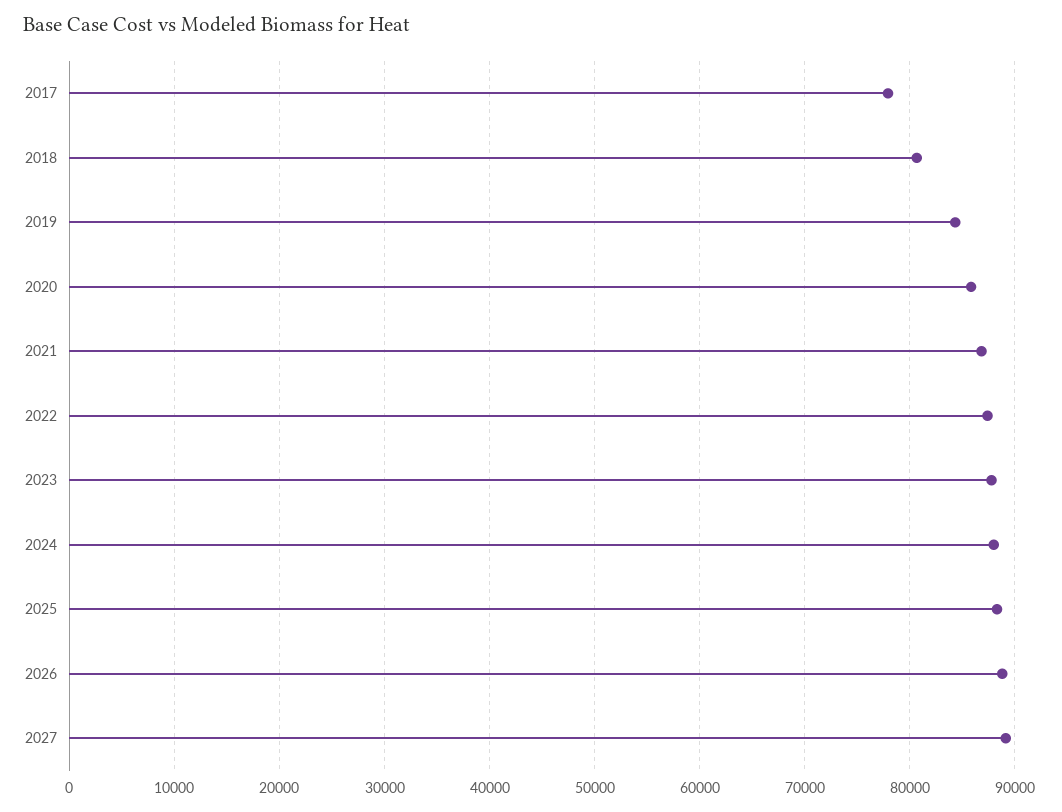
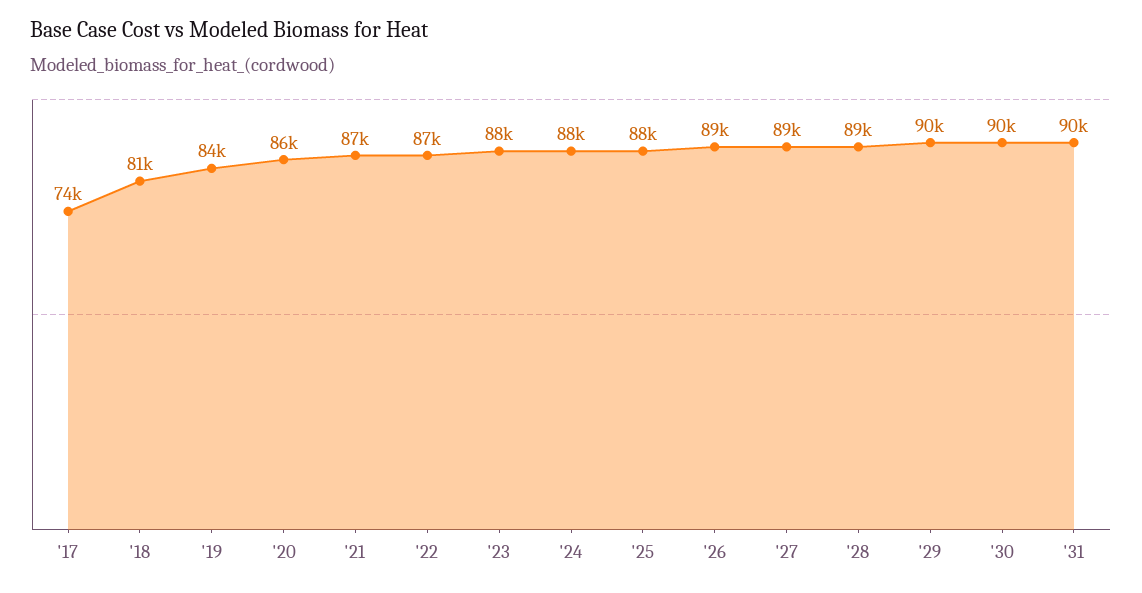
2017: 78000 -> 74000
'28: none -> 89000
'29: none -> 90000
'30: none -> 90000
'31: none -> 90000

